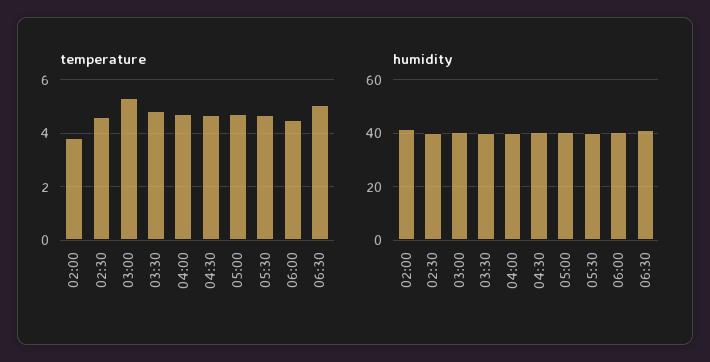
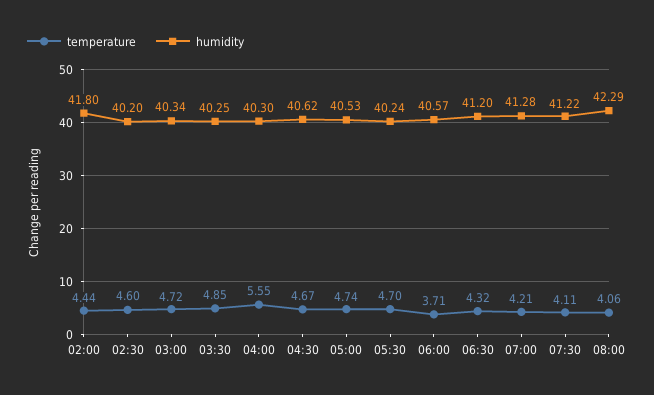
temperature, 02:00: 3.75 -> 4.44
temperature, 03:00: 5.25 -> 4.72
temperature, 04:00: 4.75 -> 5.55
temperature, 06:00: 4.5 -> 3.71
temperature, 06:30: 5 -> 4.32
temperature, 07:00: none -> 4.21
humidity, 07:00: none -> 41.28
temperature, 07:30: none -> 4.11
humidity, 07:30: none -> 41.22
temperature, 08:00: none -> 4.06
humidity, 08:00: none -> 42.29

